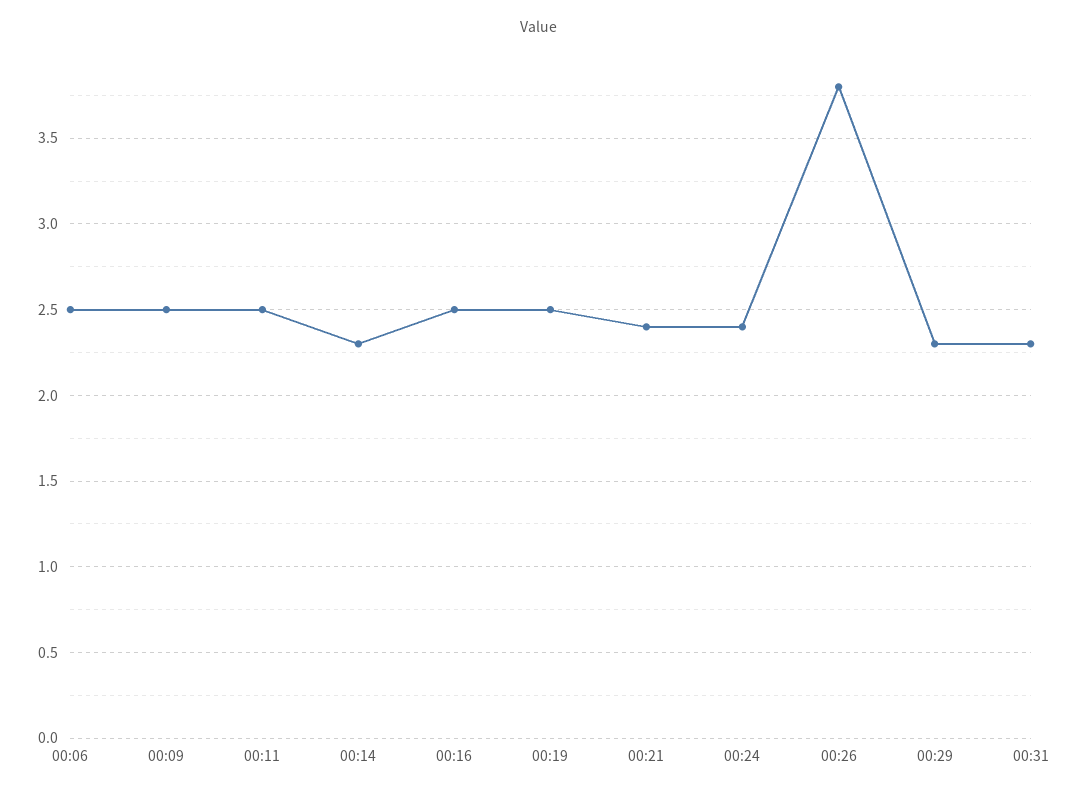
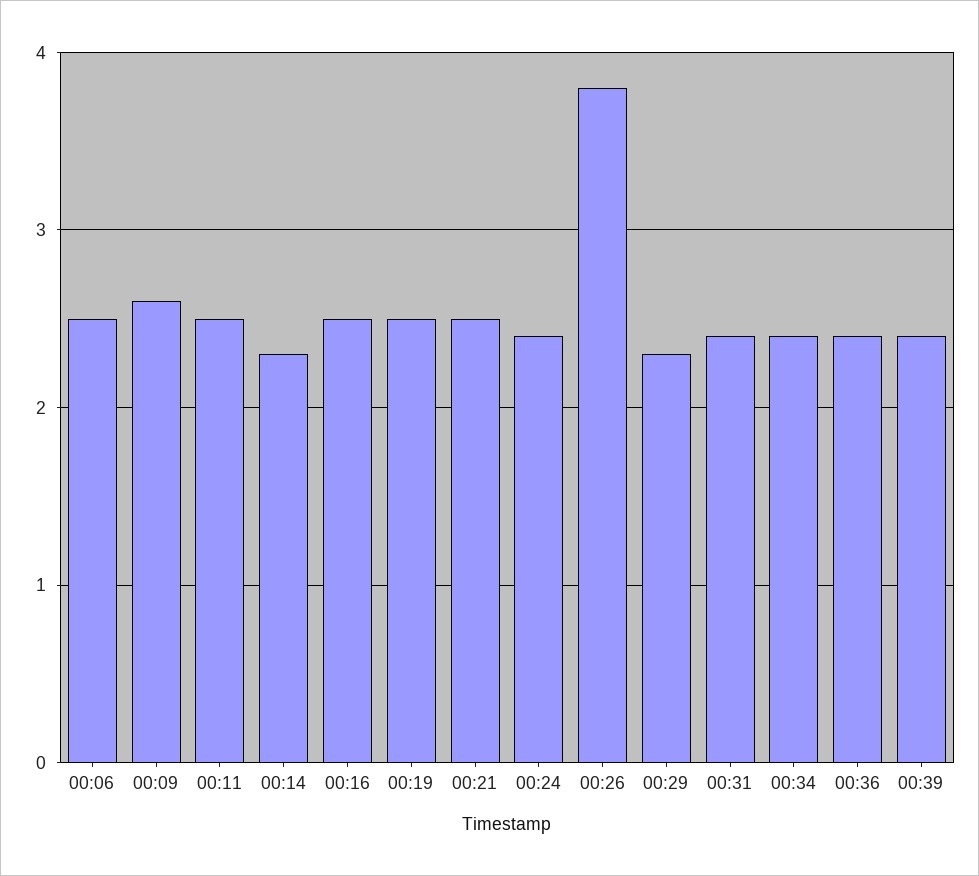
00:09: 2.5 -> 2.6
00:21: 2.4 -> 2.5
00:31: 2.3 -> 2.4
00:34: none -> 2.4
00:36: none -> 2.4
00:39: none -> 2.4

